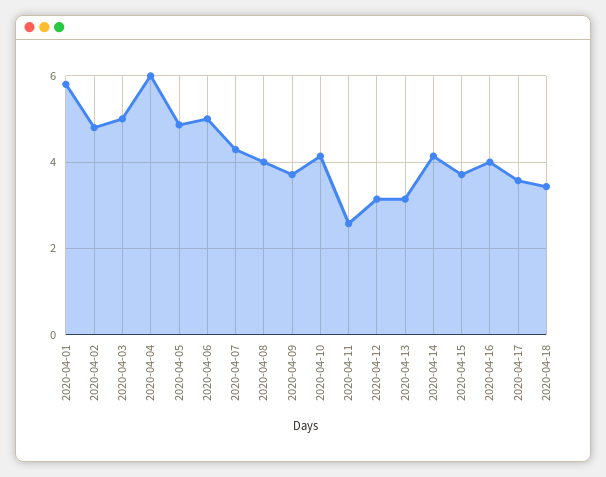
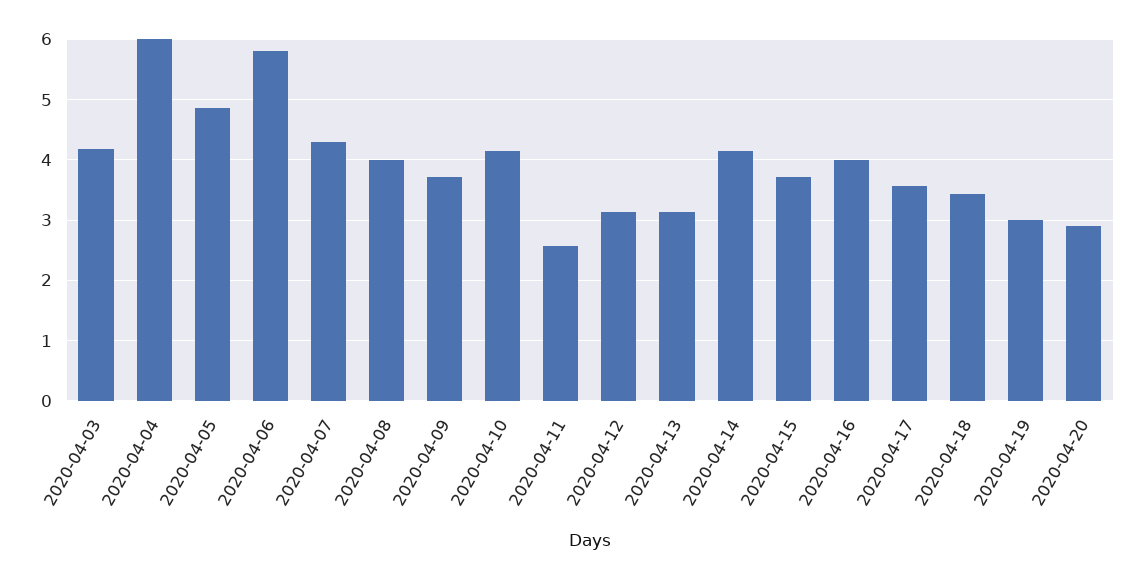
2020-04-01: 5.8 -> none
2020-04-02: 4.8 -> none
2020-04-03: 5 -> 4.2
2020-04-06: 5 -> 5.8
2020-04-19: none -> 3
2020-04-20: none -> 2.9

